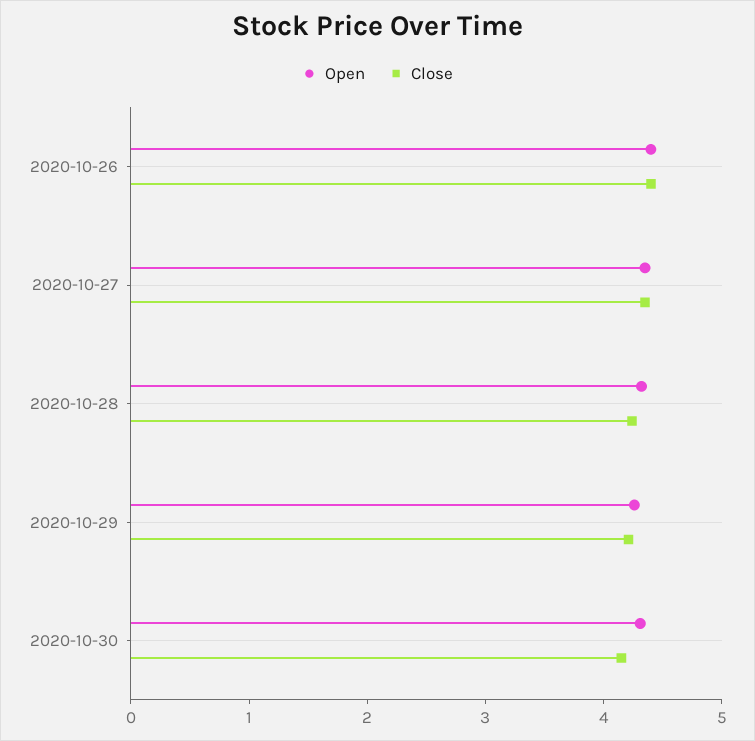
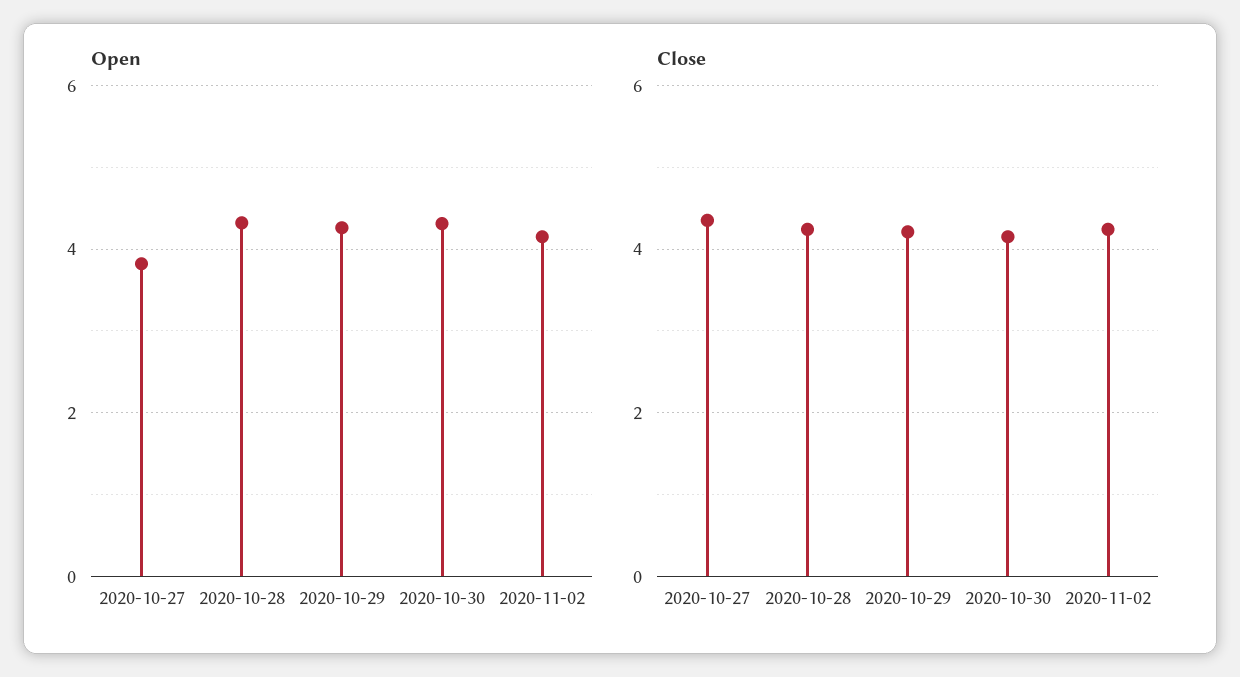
Open, 2020-10-26: 4.4 -> none
Close, 2020-10-26: 4.4 -> none
Open, 2020-10-27: 4.4 -> 3.8
Open, 2020-11-02: none -> 4.2
Close, 2020-11-02: none -> 4.2

